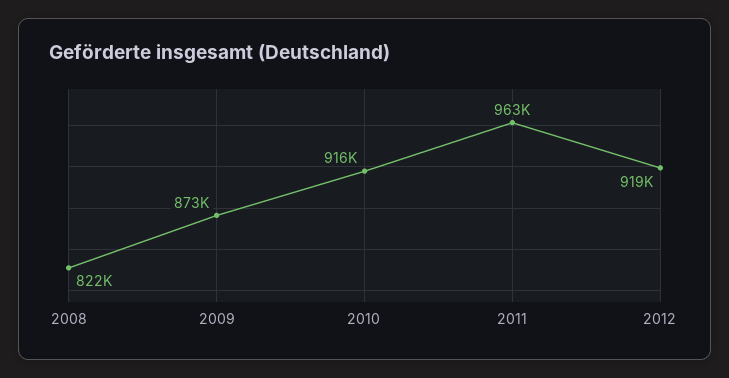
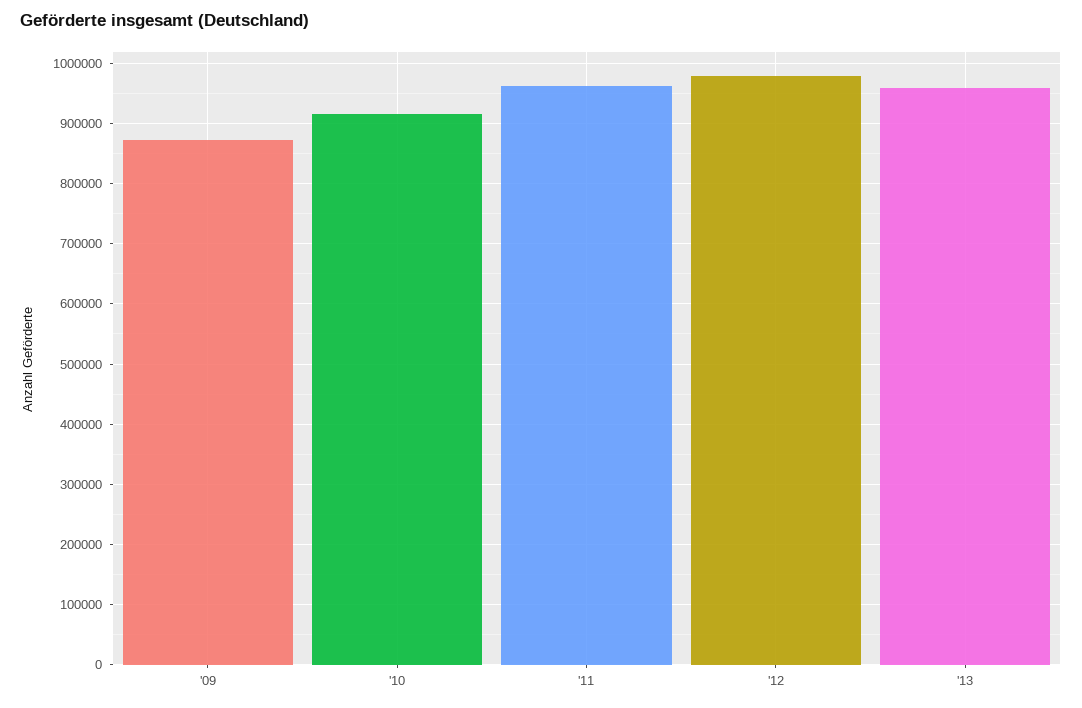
2008: 822000 -> none
2012: 919000 -> 980000
'13: none -> 960000

